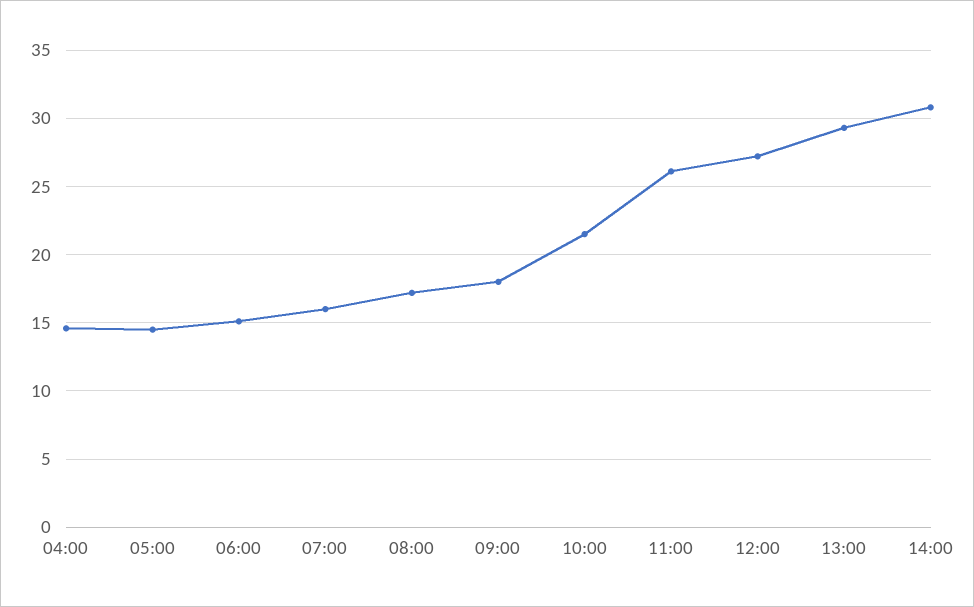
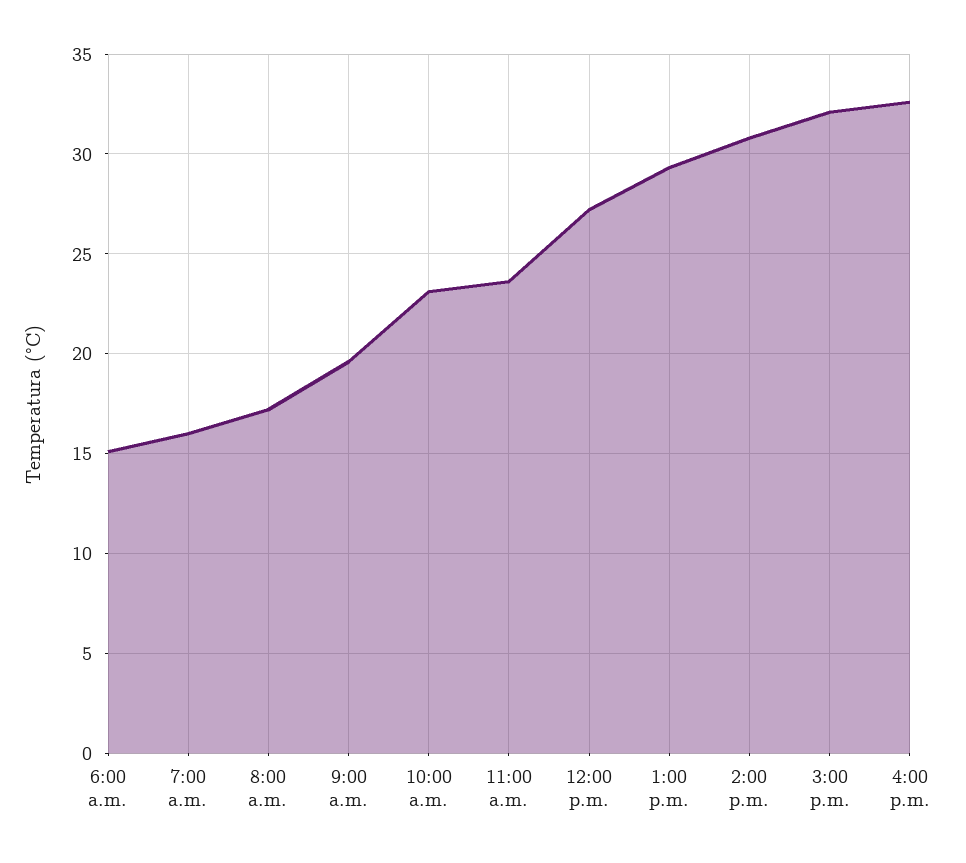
04:00: 14.5 -> none
05:00: 14.5 -> none
09:00: 18 -> 19.5
10:00: 21.5 -> 23
11:00: 26 -> 23.5
3:00 p.m.: none -> 32
4:00 p.m.: none -> 32.5

